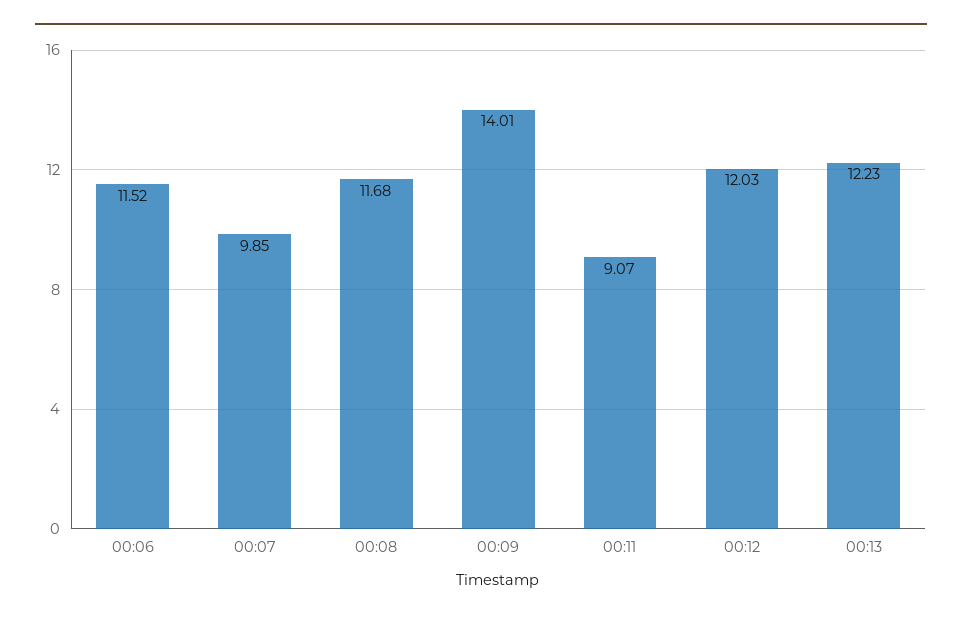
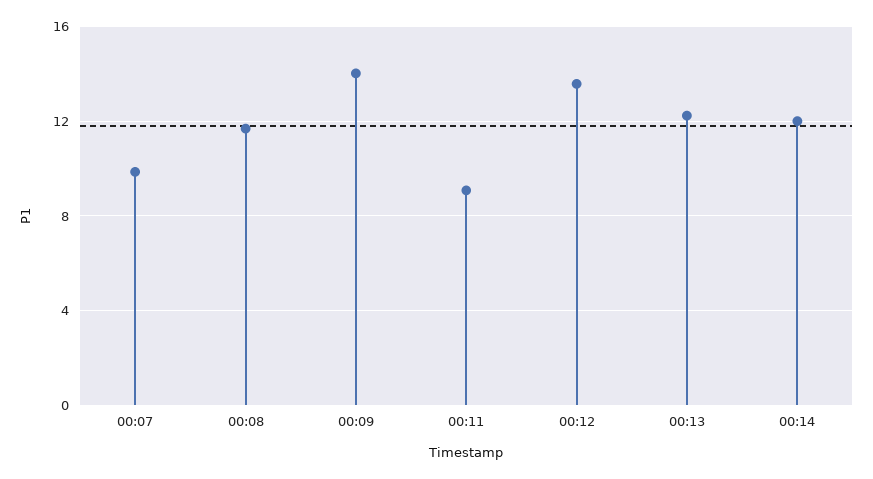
00:06: 11.52 -> none
00:12: 12.03 -> 13.5
00:14: none -> 12

